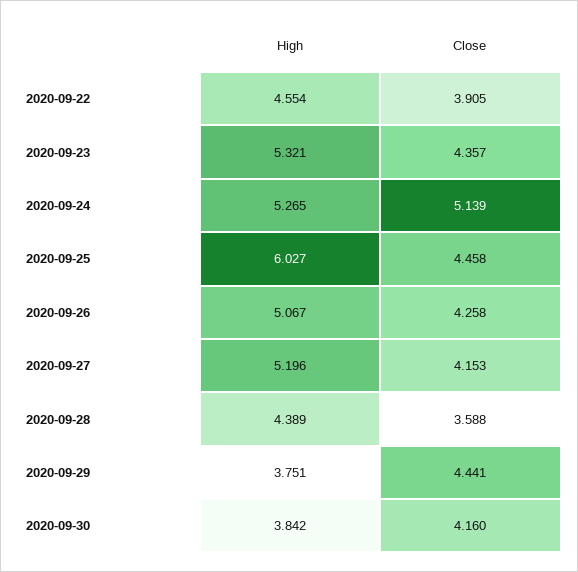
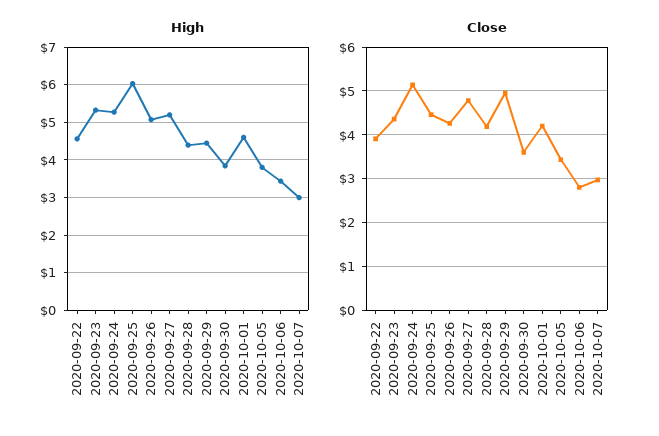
Close, 2020-09-27: 4.153 -> 4.8
Close, 2020-09-28: 3.588 -> 4.2
High, 2020-09-29: 3.751 -> 4.4
Close, 2020-09-29: 4.441 -> 5
Close, 2020-09-30: 4.16 -> 3.6
High, 2020-10-01: none -> 4.6
High, 2020-10-05: none -> 3.8
High, 2020-10-06: none -> 3.4
High, 2020-10-07: none -> 3
Close, 2020-10-01: none -> 4.2
Close, 2020-10-05: none -> 3.4
Close, 2020-10-06: none -> 2.8
Close, 2020-10-07: none -> 3

